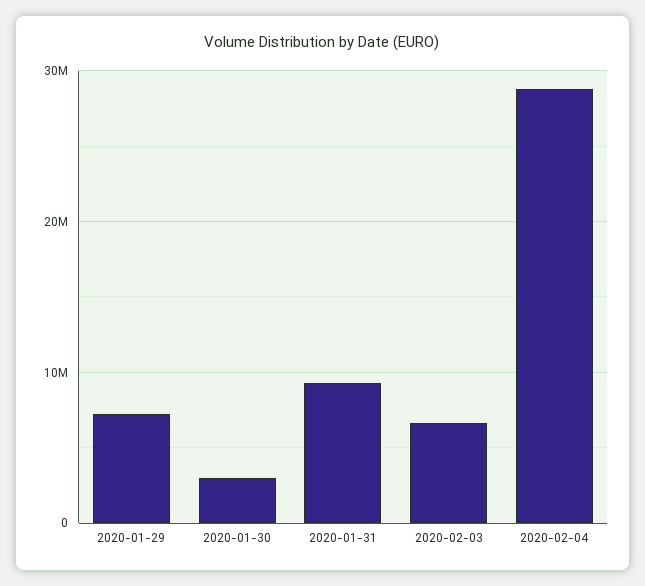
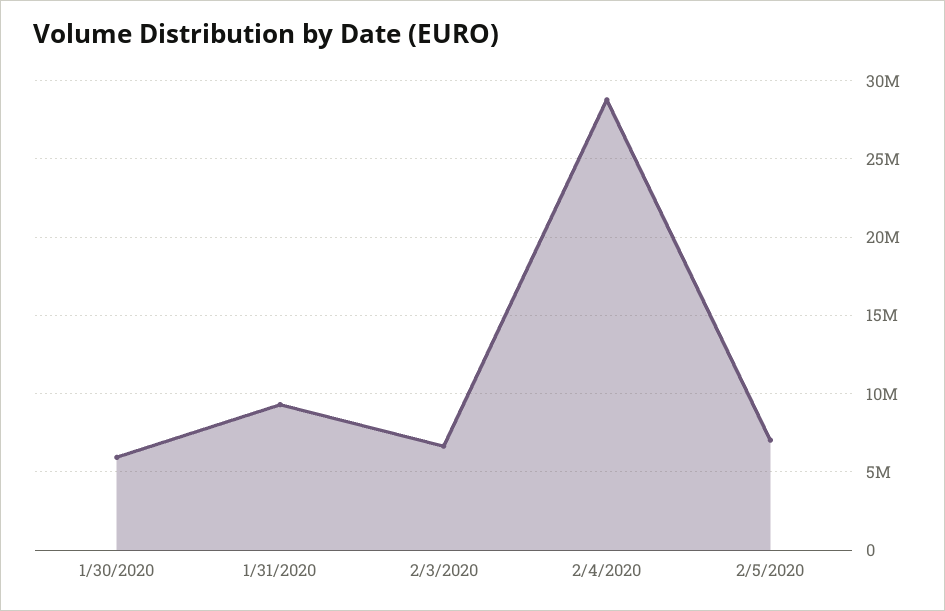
2020-01-29: 7000000 -> none
2020-01-30: 3000000 -> 6000000
2/5/2020: none -> 7000000

